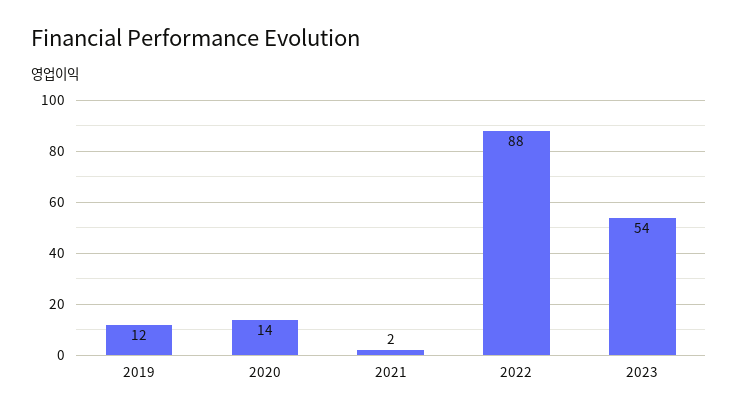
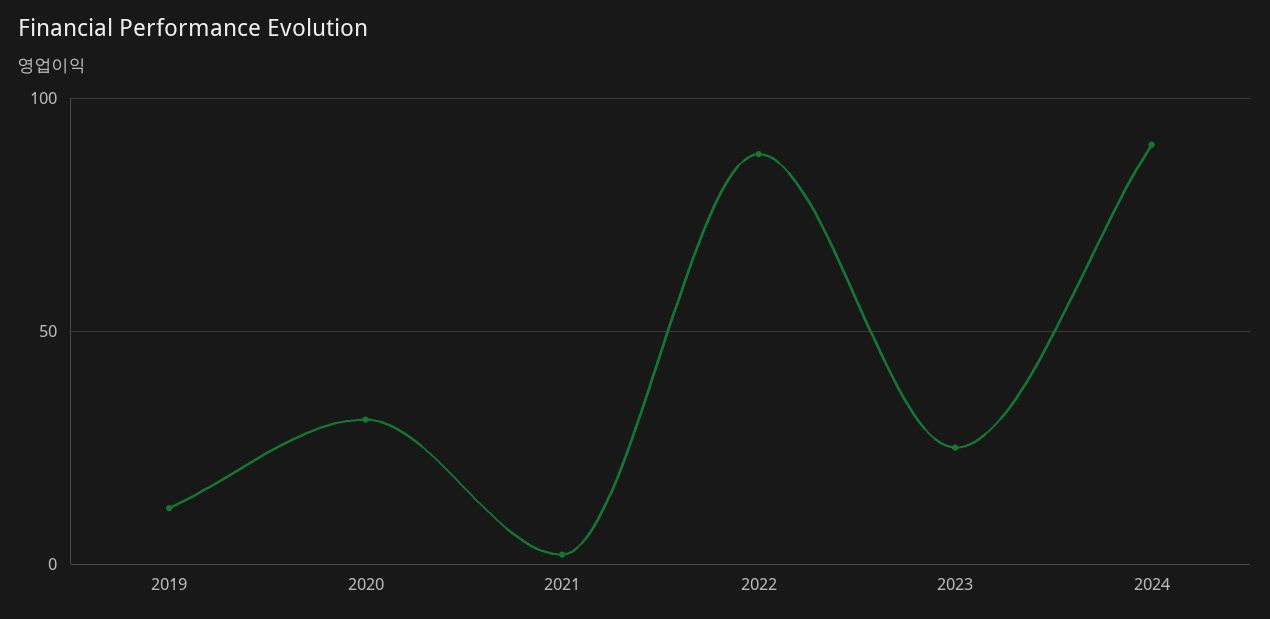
2020: 14 -> 30
2023: 54 -> 25
2024: none -> 90

